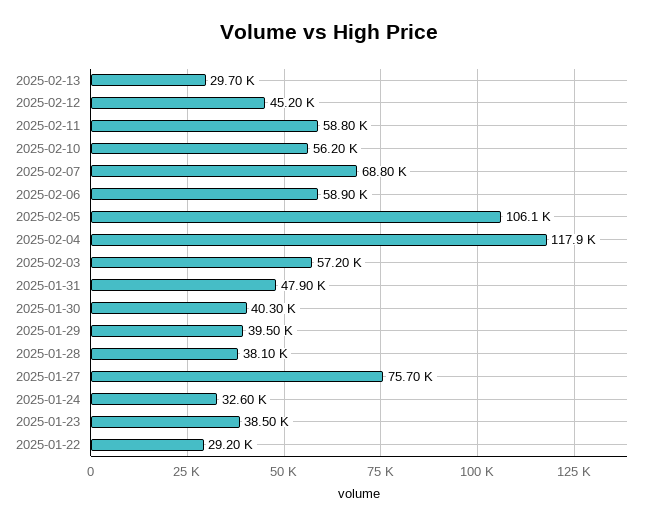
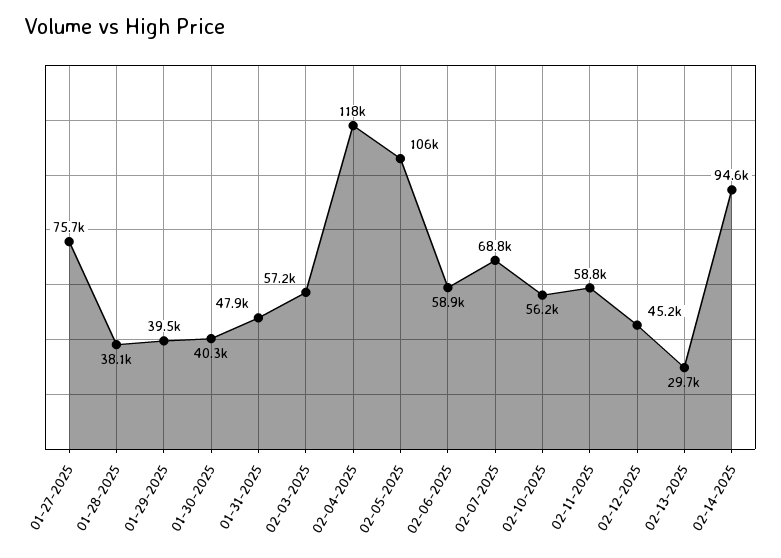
2025-01-24: 32600 -> none
2025-01-23: 38500 -> none
2025-01-22: 29200 -> none
02-14-2025: none -> 94600

